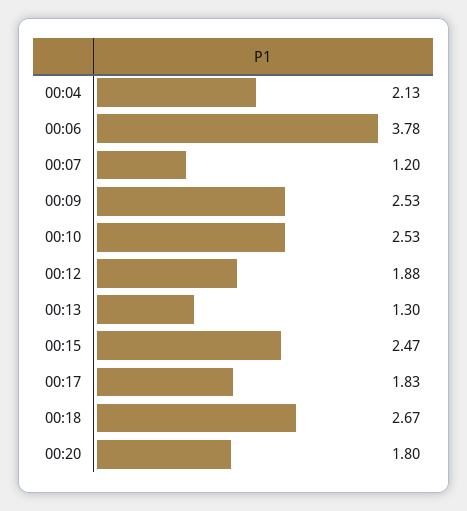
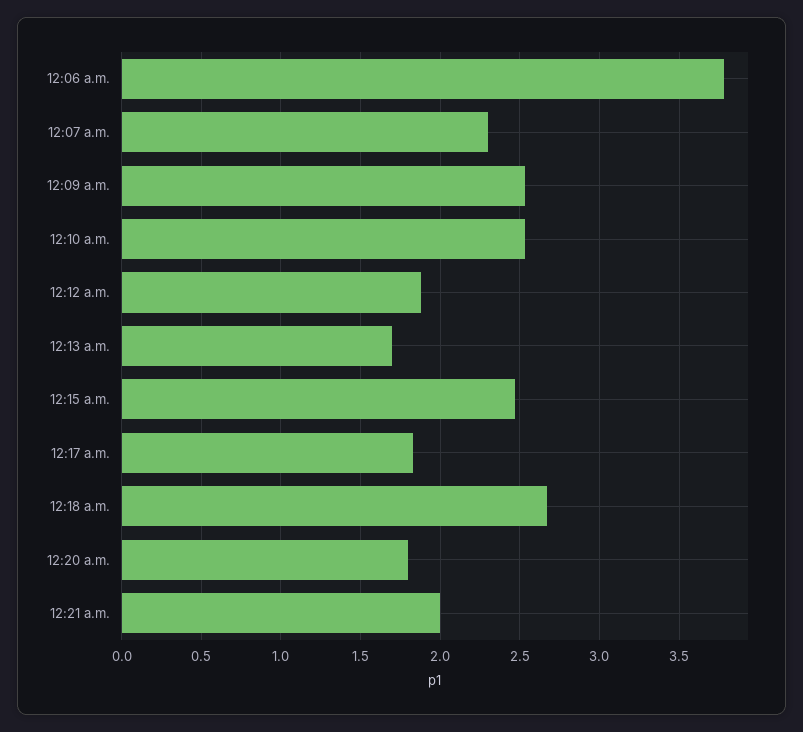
00:04: 2.13 -> none
00:07: 1.2 -> 2.3
00:13: 1.3 -> 1.7
12:21 a.m.: none -> 2

